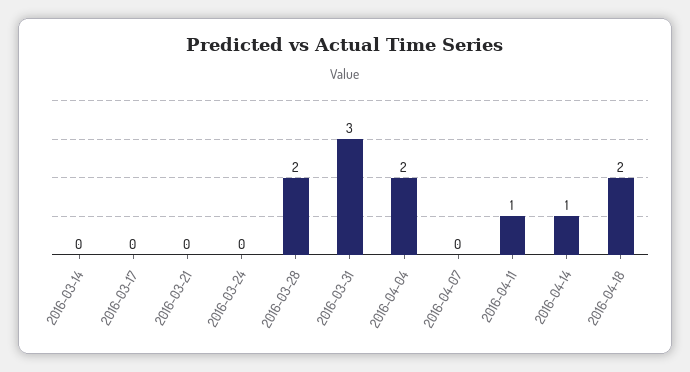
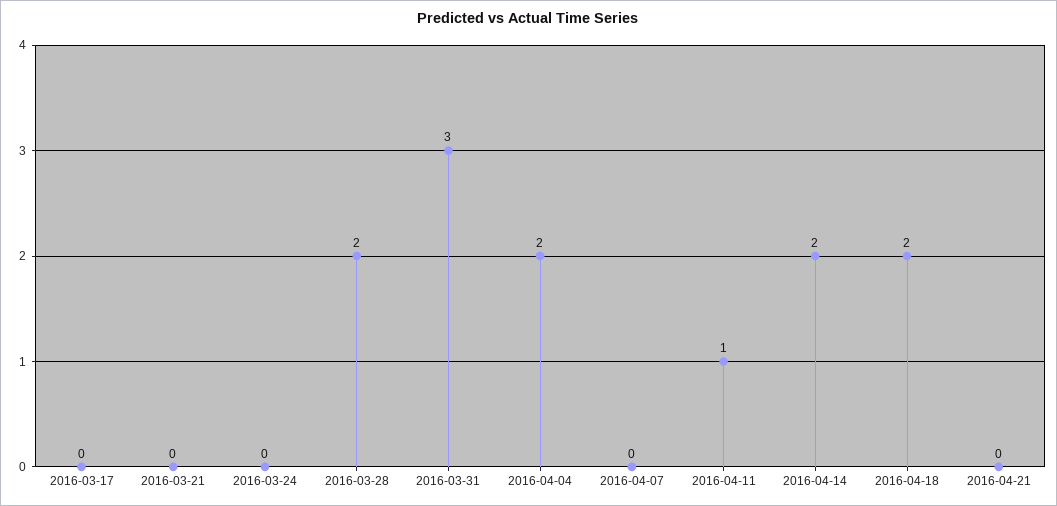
2016-03-14: 0 -> none
2016-04-14: 1 -> 2
2016-04-21: none -> 0

